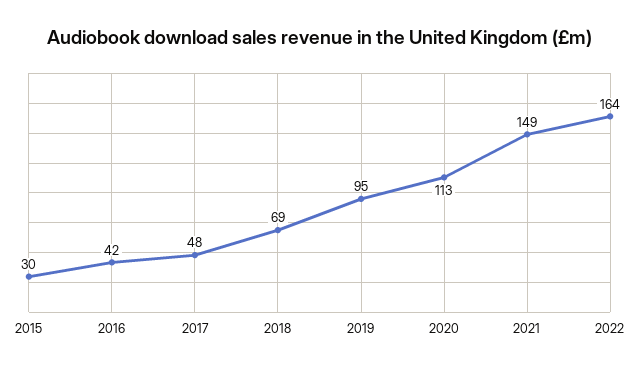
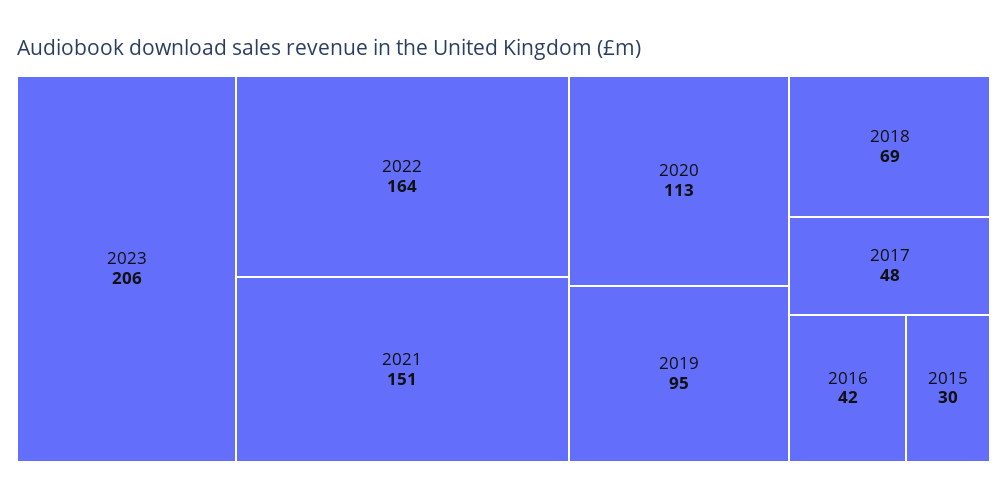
2021: 149 -> 151
2023: none -> 206

